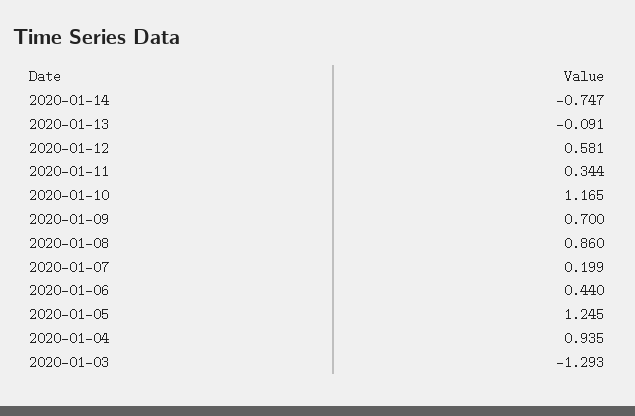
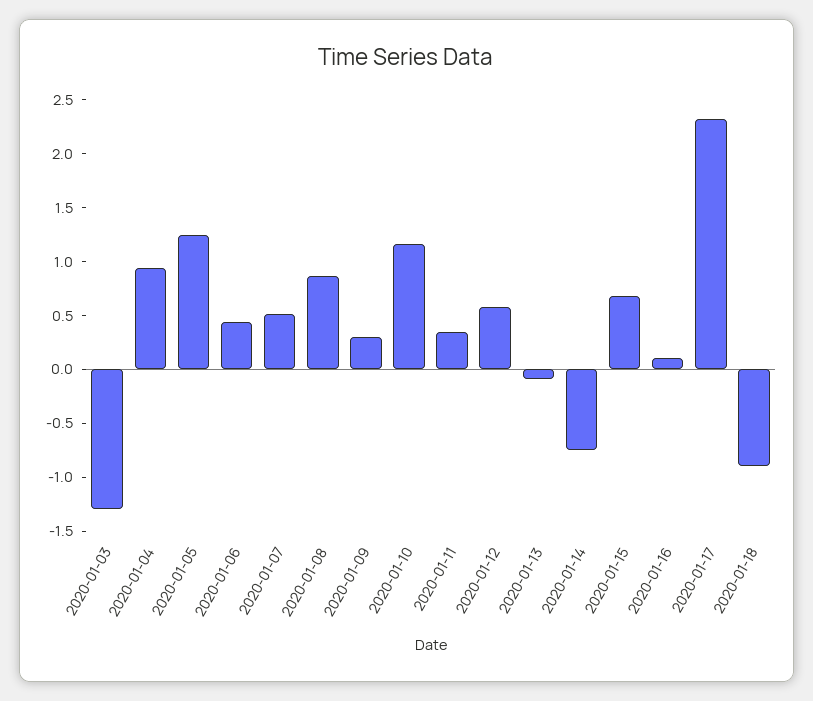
2020-01-09: 0.7 -> 0.3
2020-01-07: 0.199 -> 0.5
2020-01-15: none -> 0.7
2020-01-16: none -> 0.1
2020-01-17: none -> 2.3
2020-01-18: none -> -0.9

